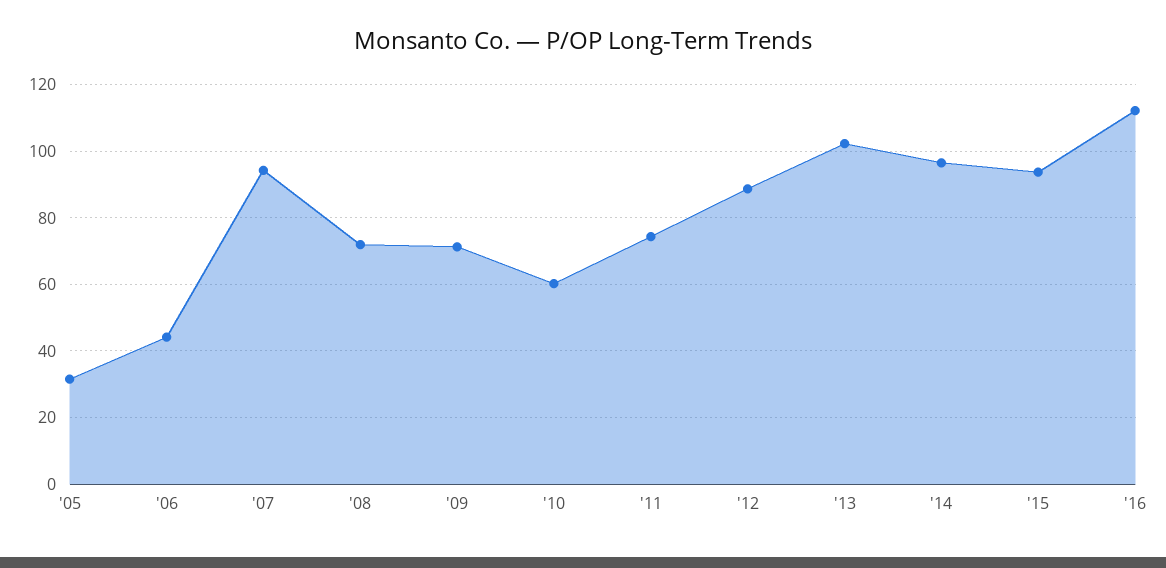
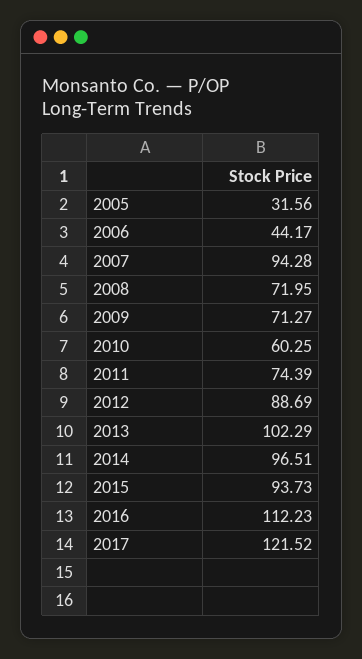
2017: none -> 121.52

